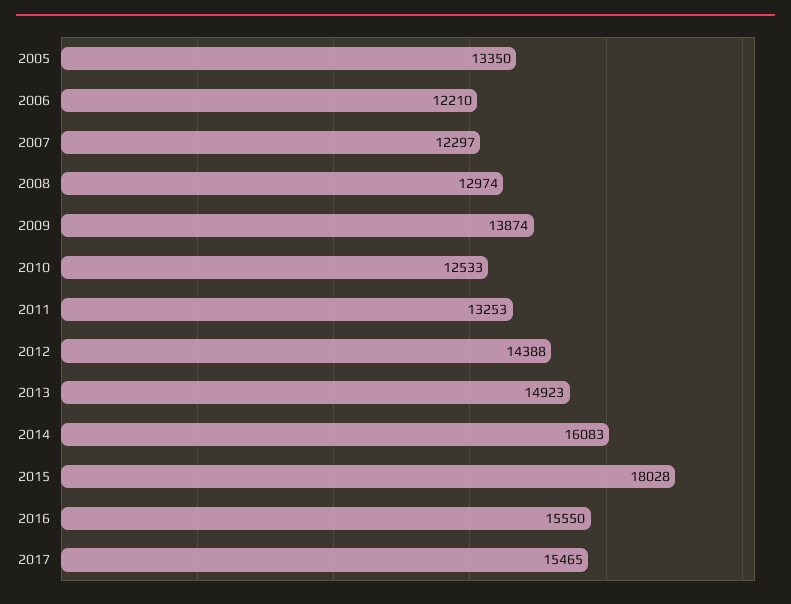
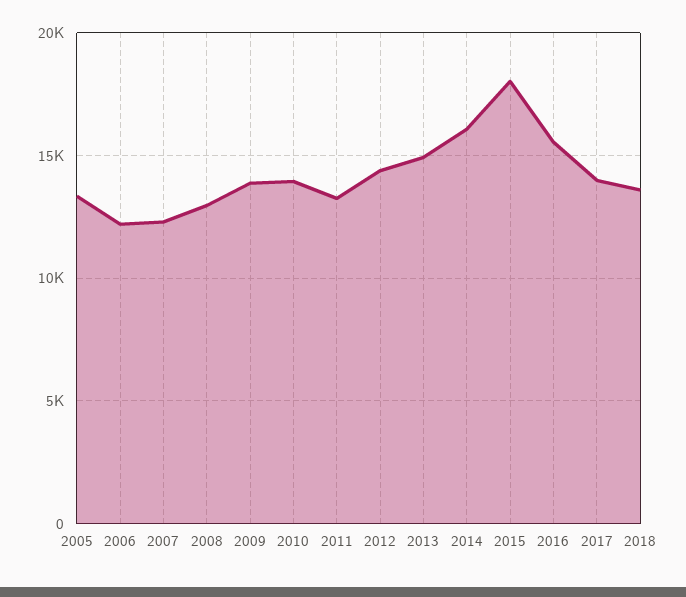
2010: 12533 -> 14000
2017: 15465 -> 14000
2018: none -> 13500

